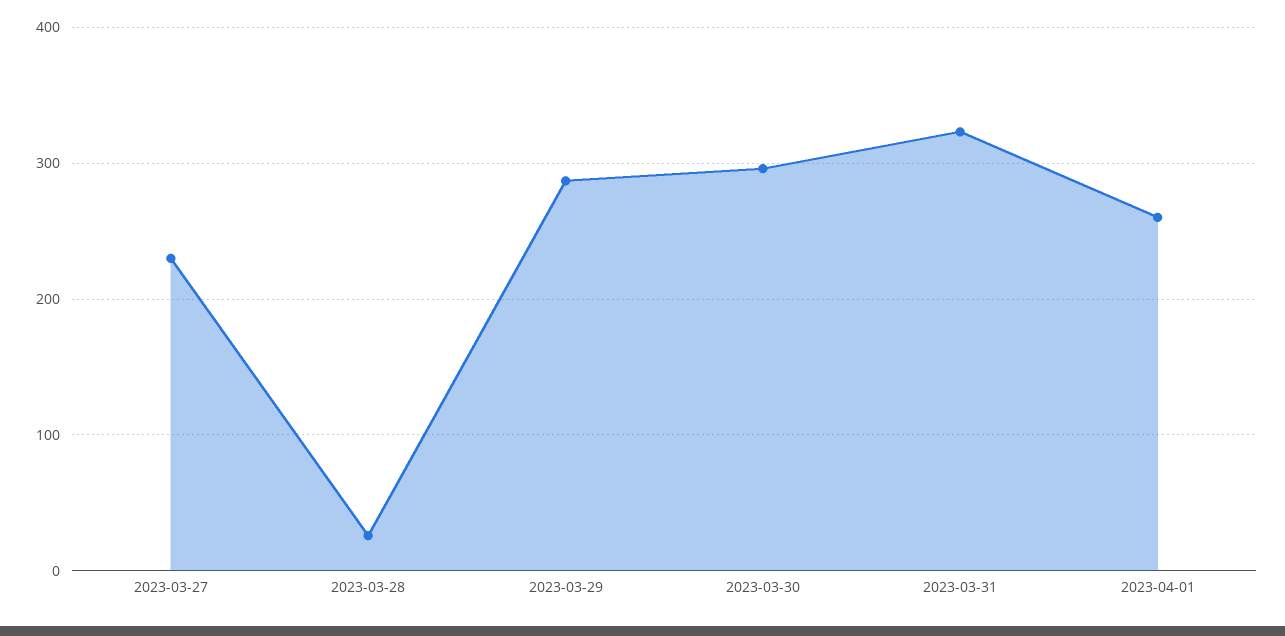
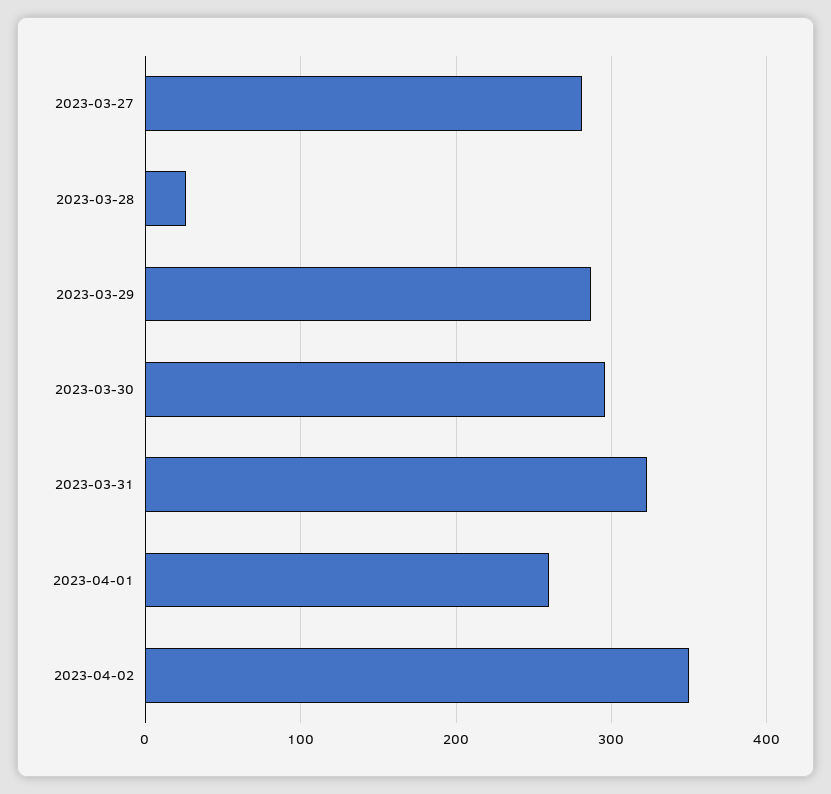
2023-03-27: 230 -> 280
2023-04-02: none -> 350

